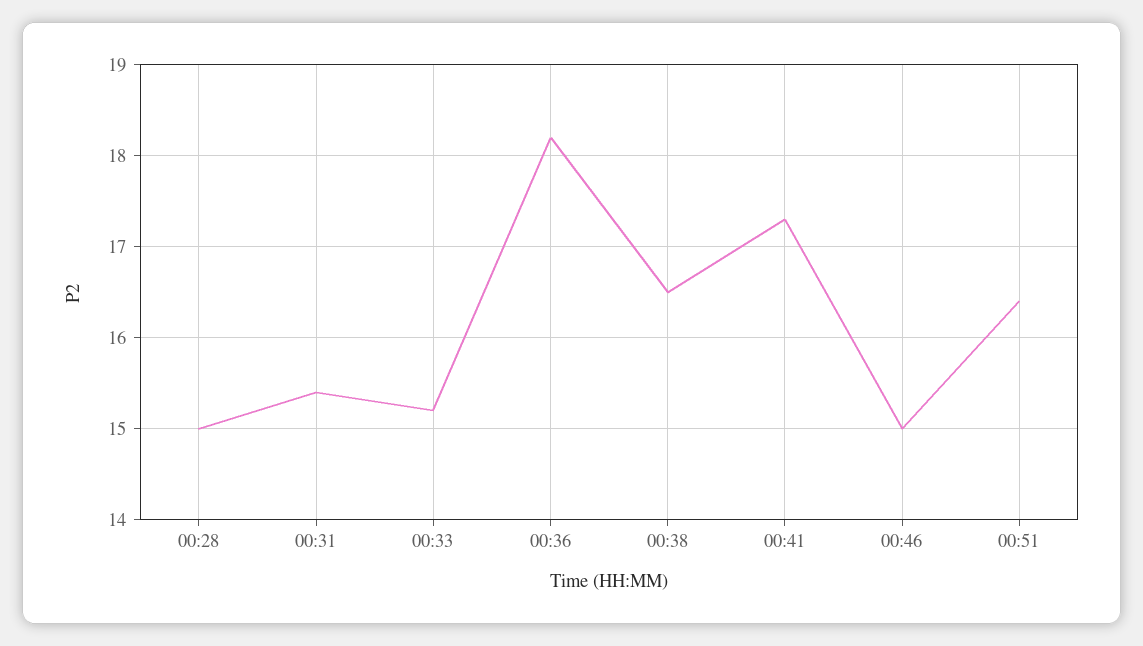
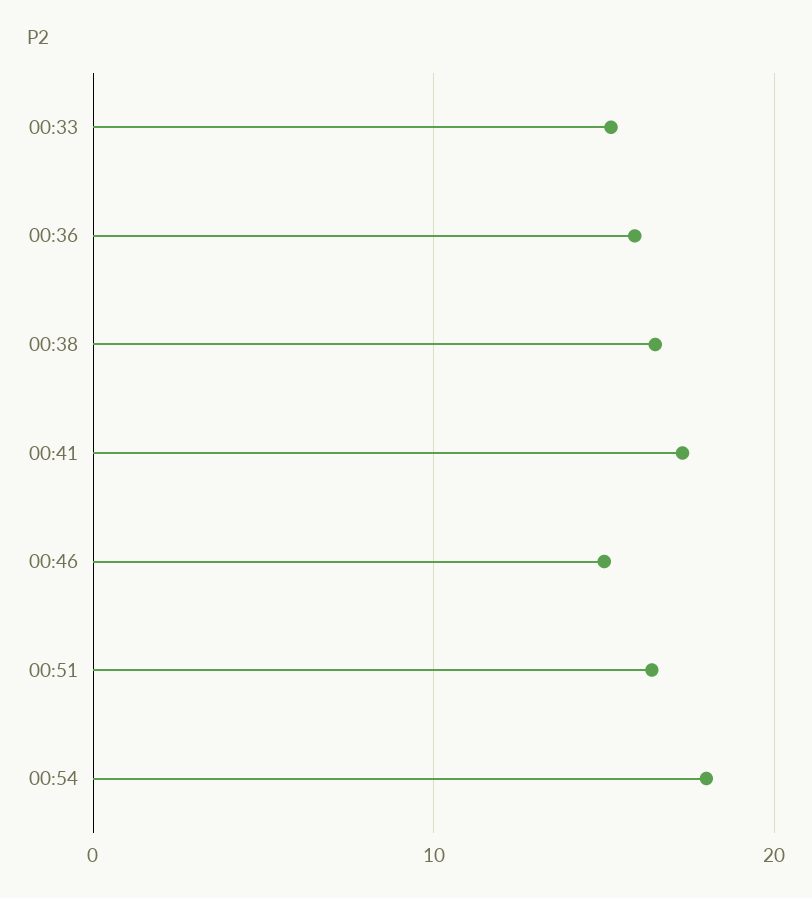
00:28: 15 -> none
00:31: 15.4 -> none
00:36: 18.2 -> 16
00:54: none -> 18

